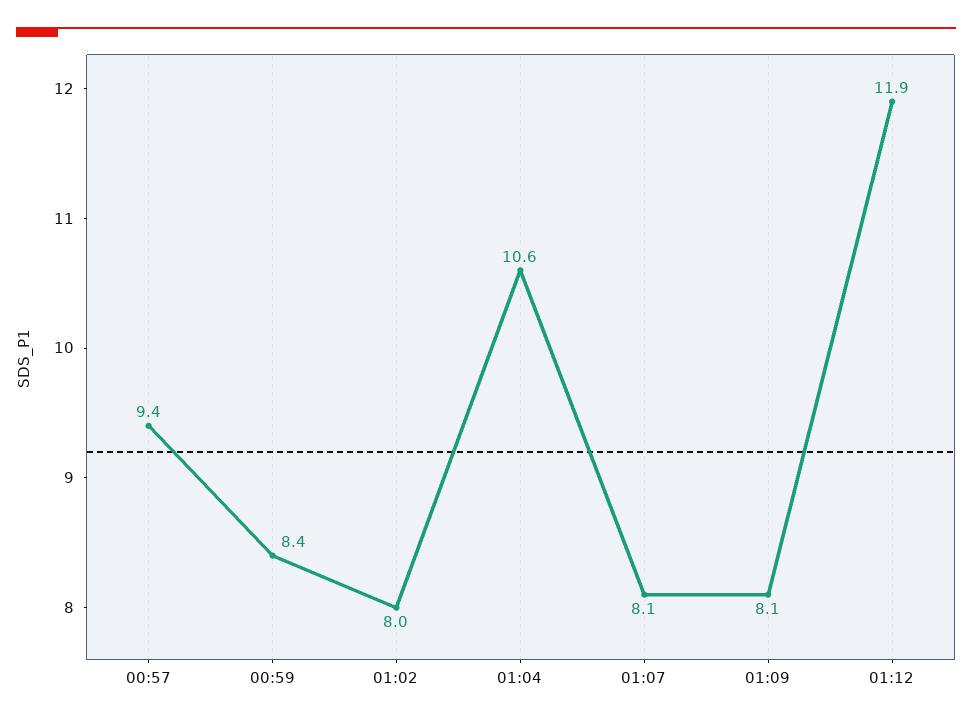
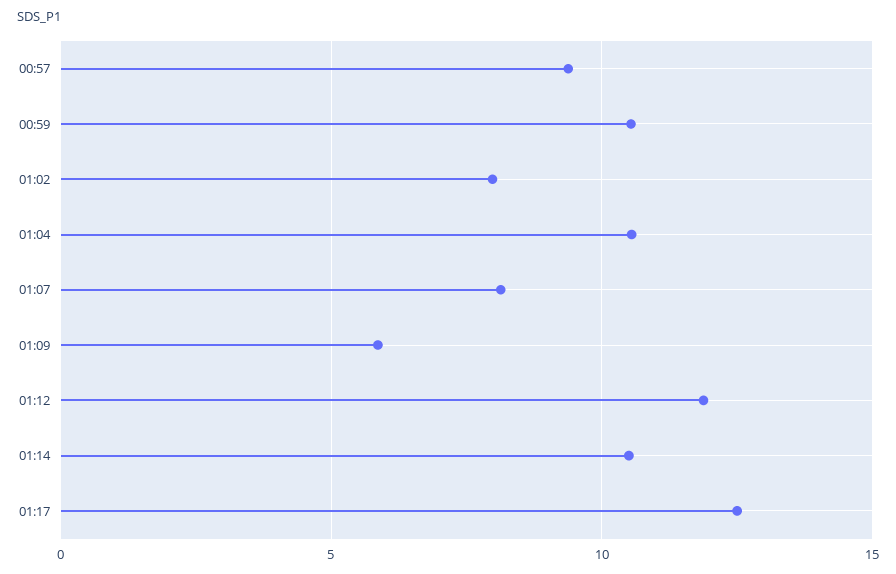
00:59: 8.4 -> 10.5
01:09: 8.1 -> 6
01:14: none -> 10.5
01:17: none -> 12.5

